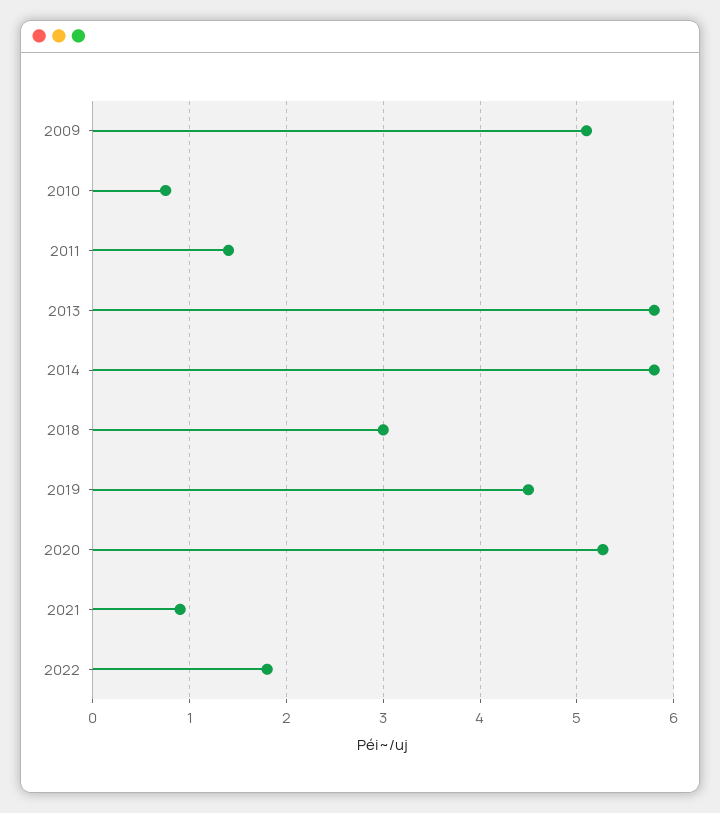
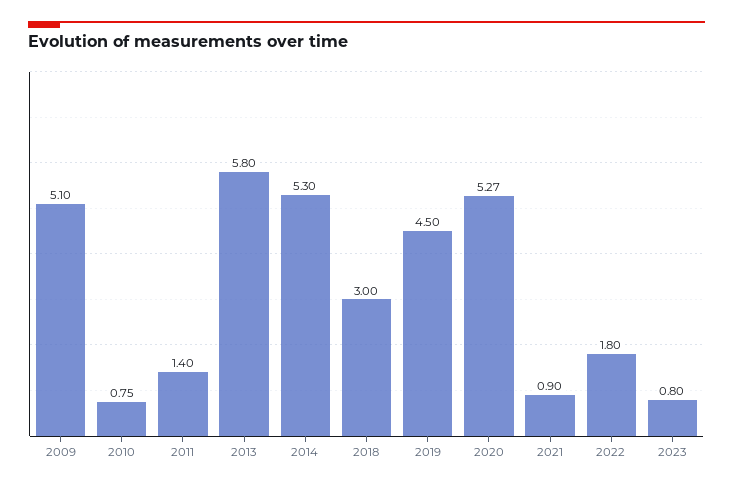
2014: 5.8 -> 5.3
2023: none -> 0.8

